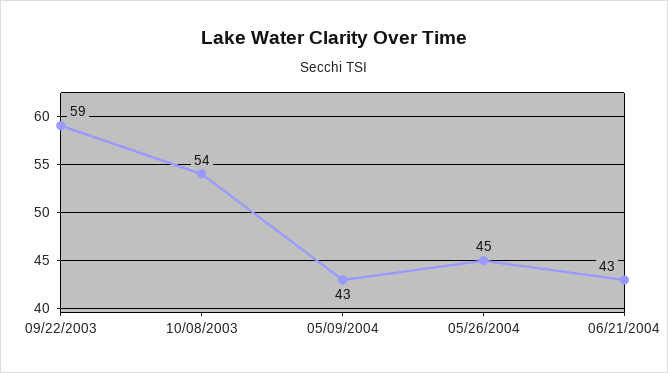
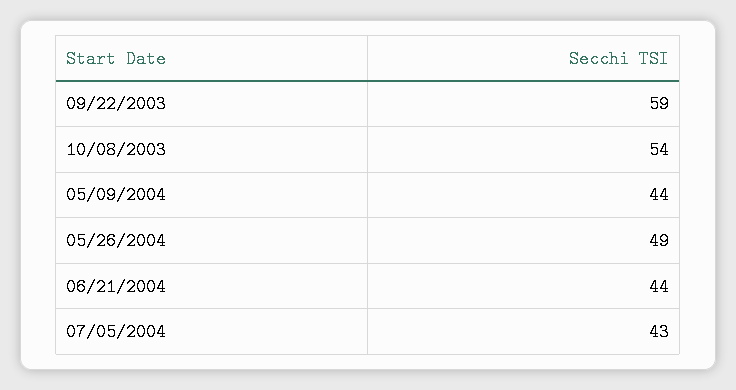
05/09/2004: 43 -> 44
05/26/2004: 45 -> 49
06/21/2004: 43 -> 44
07/05/2004: none -> 43

